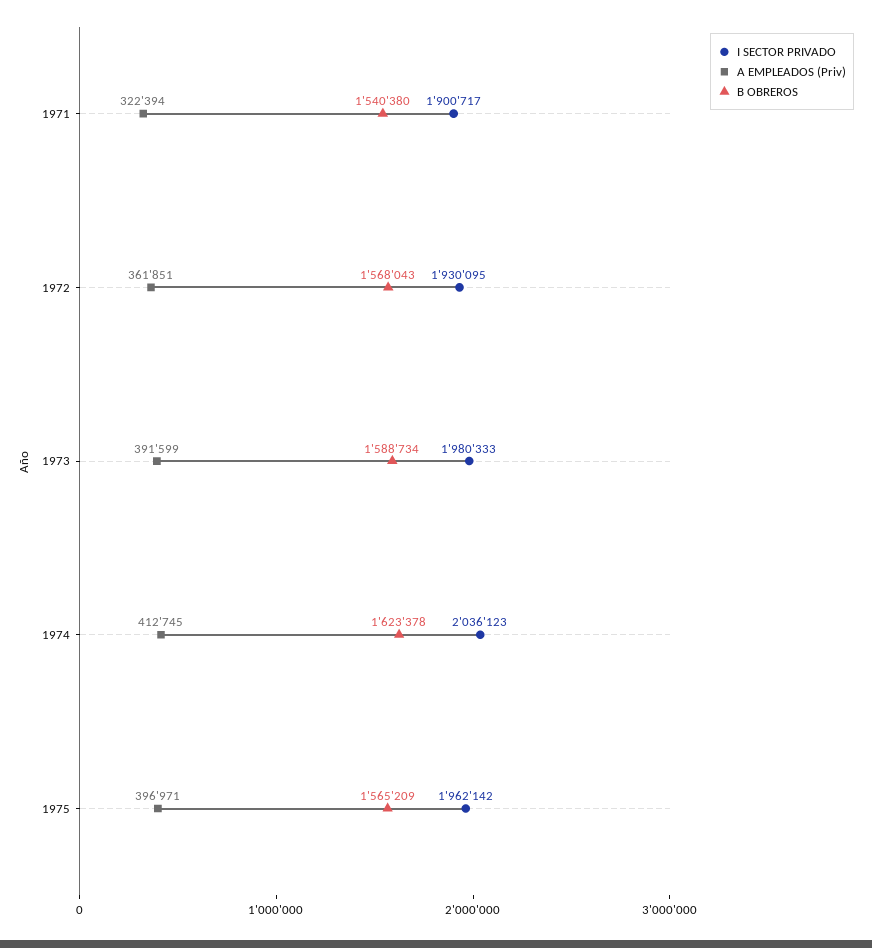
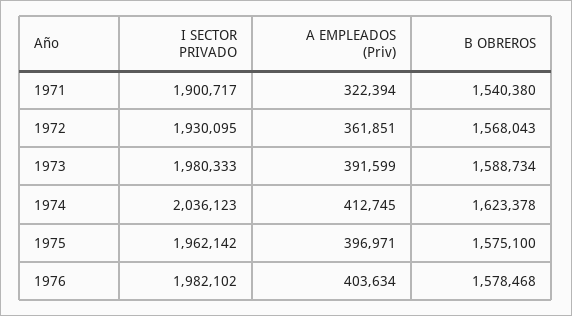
B OBREROS, 1975: 1565209 -> 1575100
I SECTOR PRIVADO, 1976: none -> 1982102
A EMPLEADOS (Priv), 1976: none -> 403634
B OBREROS, 1976: none -> 1578468

